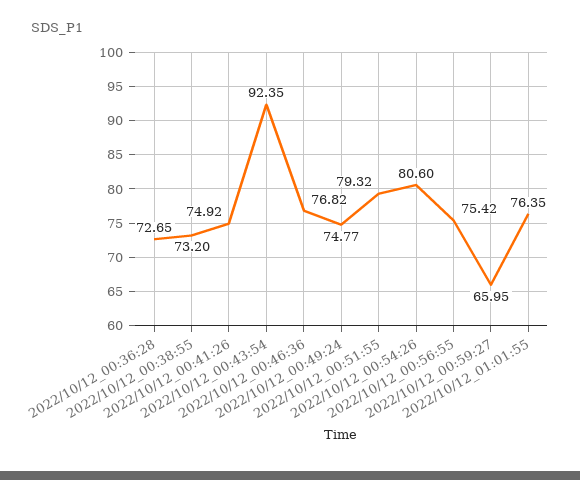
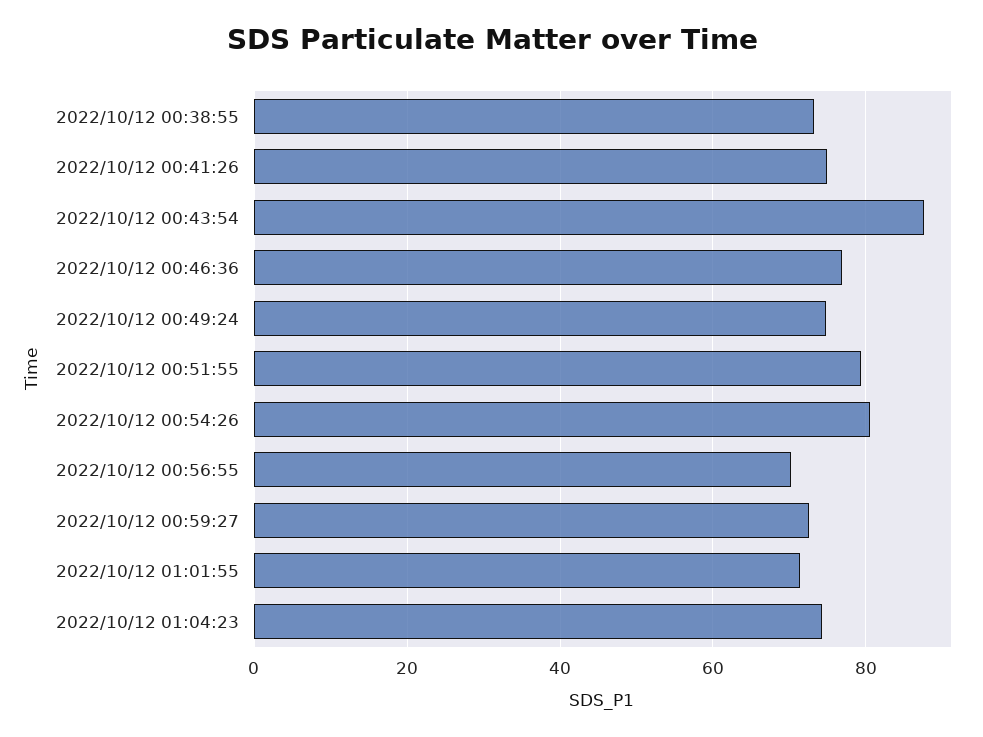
2022/10/12_00:36:28: 72.65 -> none
2022/10/12_00:43:54: 92.35 -> 88
2022/10/12_00:56:55: 75.42 -> 70
2022/10/12_00:59:27: 65.95 -> 72
2022/10/12_01:01:55: 76.35 -> 72
2022/10/12 01:04:23: none -> 74

